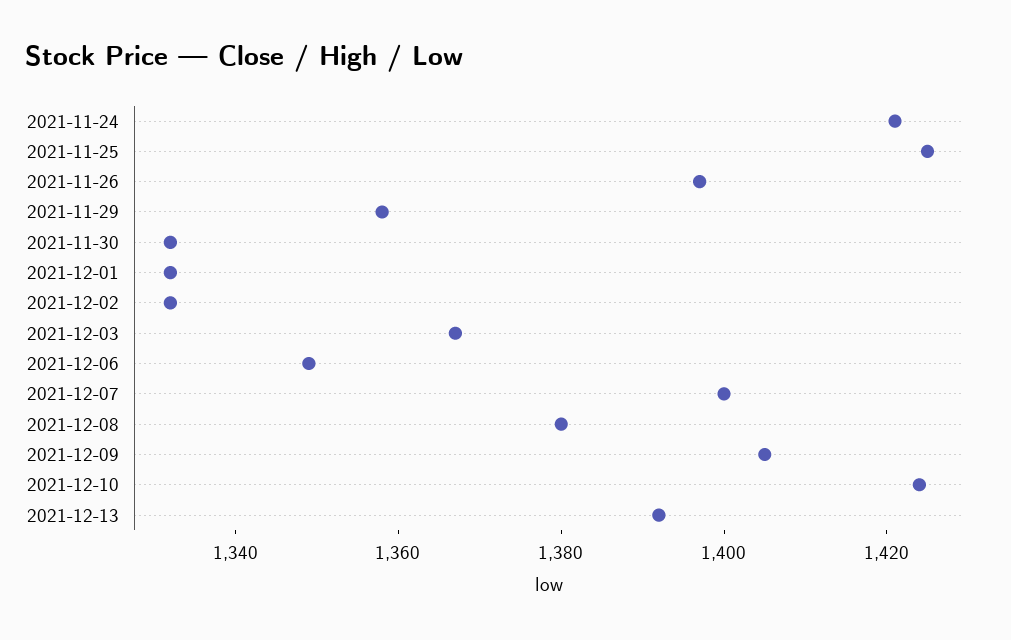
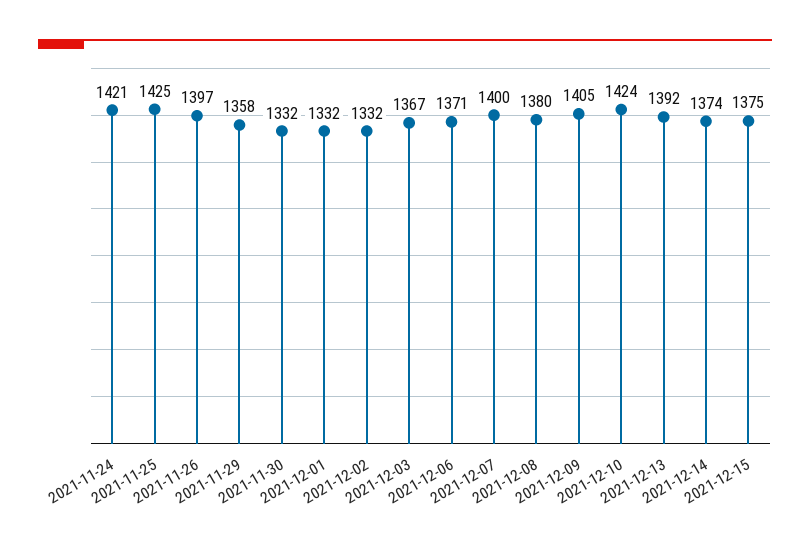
2021-12-06: 1350 -> 1371
2021-12-14: none -> 1374
2021-12-15: none -> 1375

